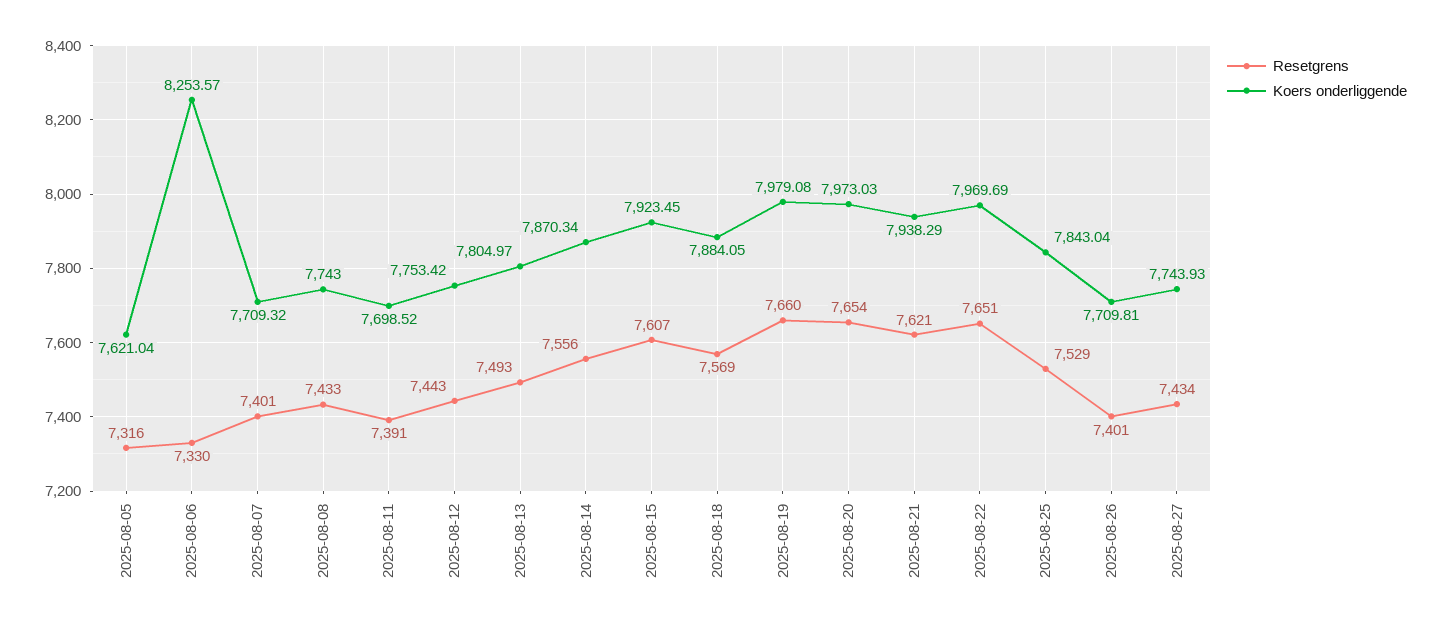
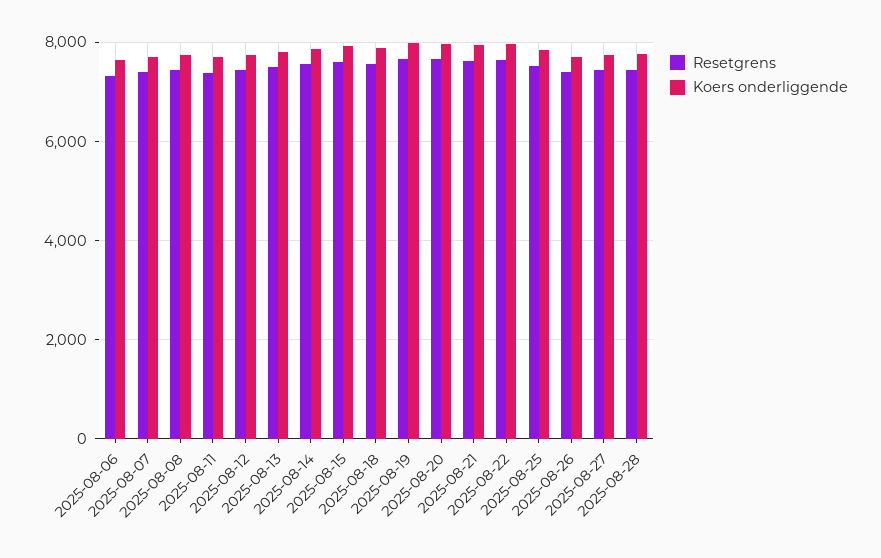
Resetgrens, 2025-08-05: 7316 -> none
Koers onderliggende, 2025-08-05: 7621.04 -> none
Koers onderliggende, 2025-08-06: 8253.57 -> 7600
Resetgrens, 2025-08-28: none -> 7400
Koers onderliggende, 2025-08-28: none -> 7800

